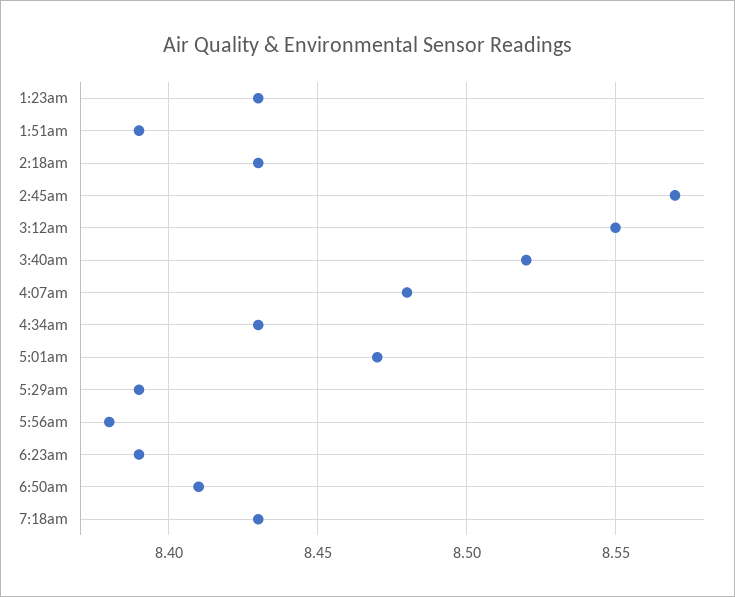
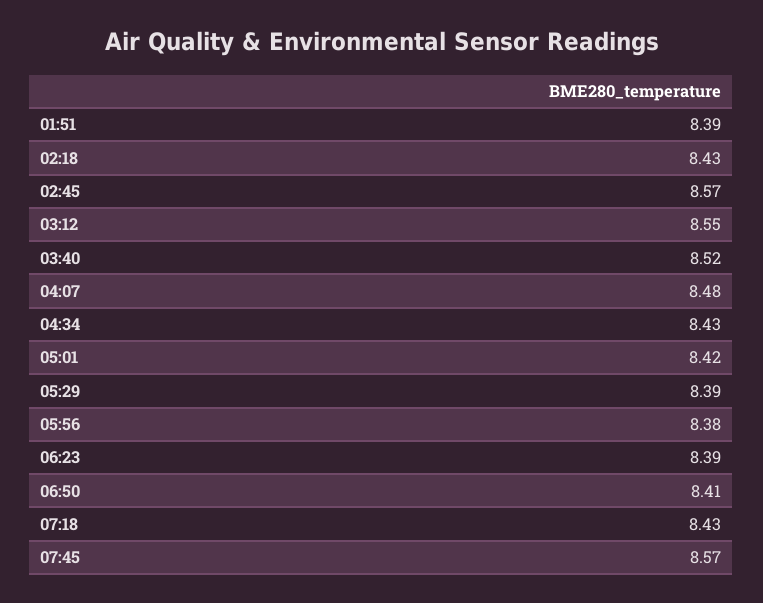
1:23am: 8.43 -> none
5:01am: 8.47 -> 8.42
07:45: none -> 8.57

